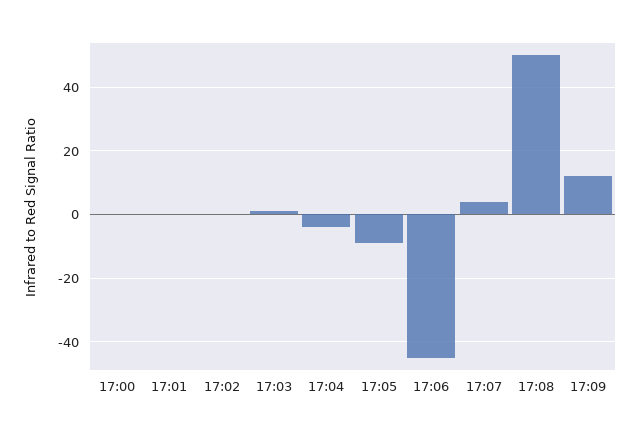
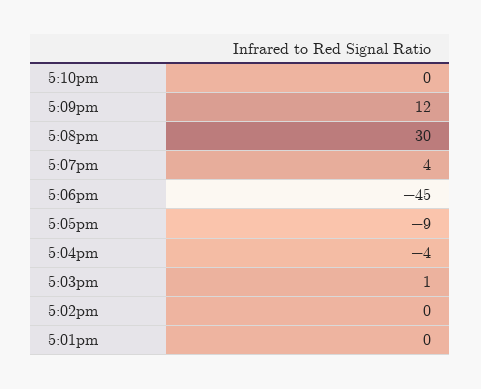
17:00: 0 -> none
17:08: 50 -> 30
5:10pm: none -> 0

